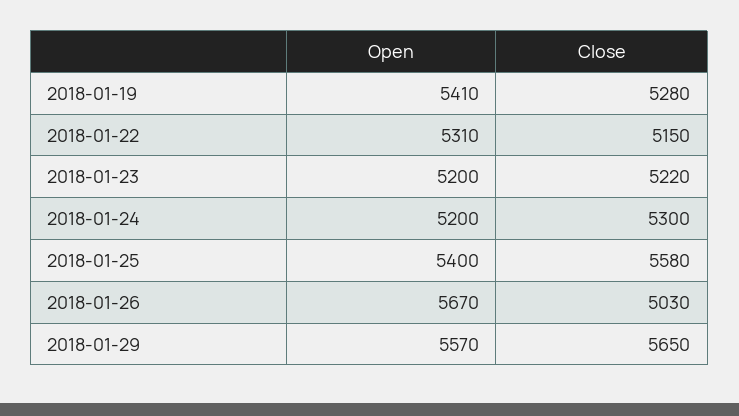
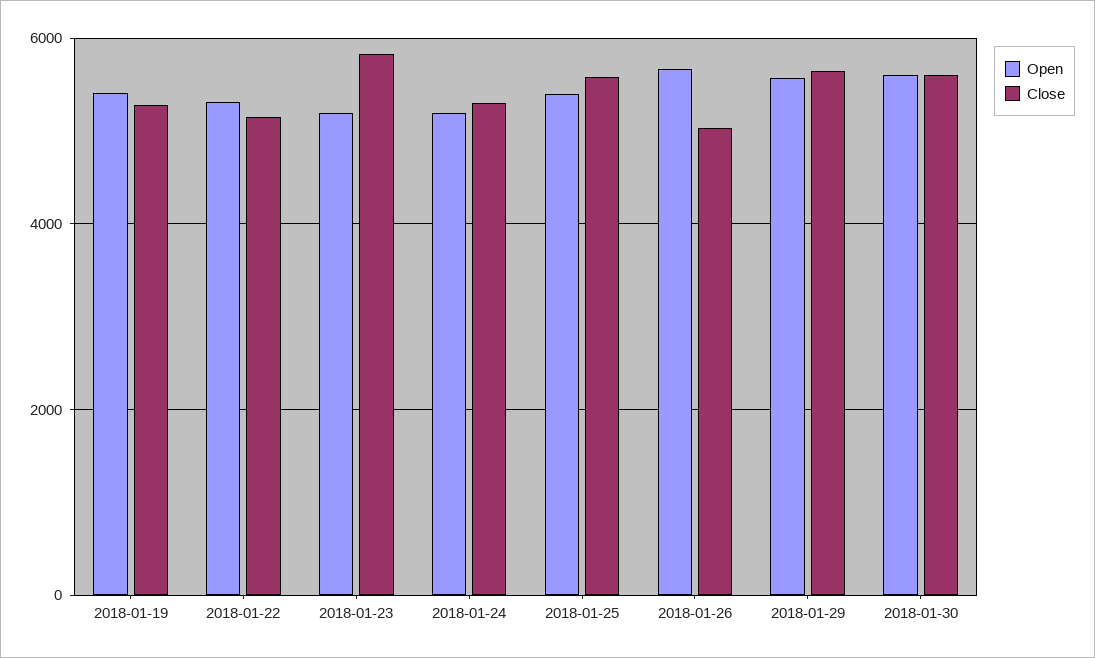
Close, 2018-01-23: 5220 -> 5800
Open, 2018-01-30: none -> 5600
Close, 2018-01-30: none -> 5600

